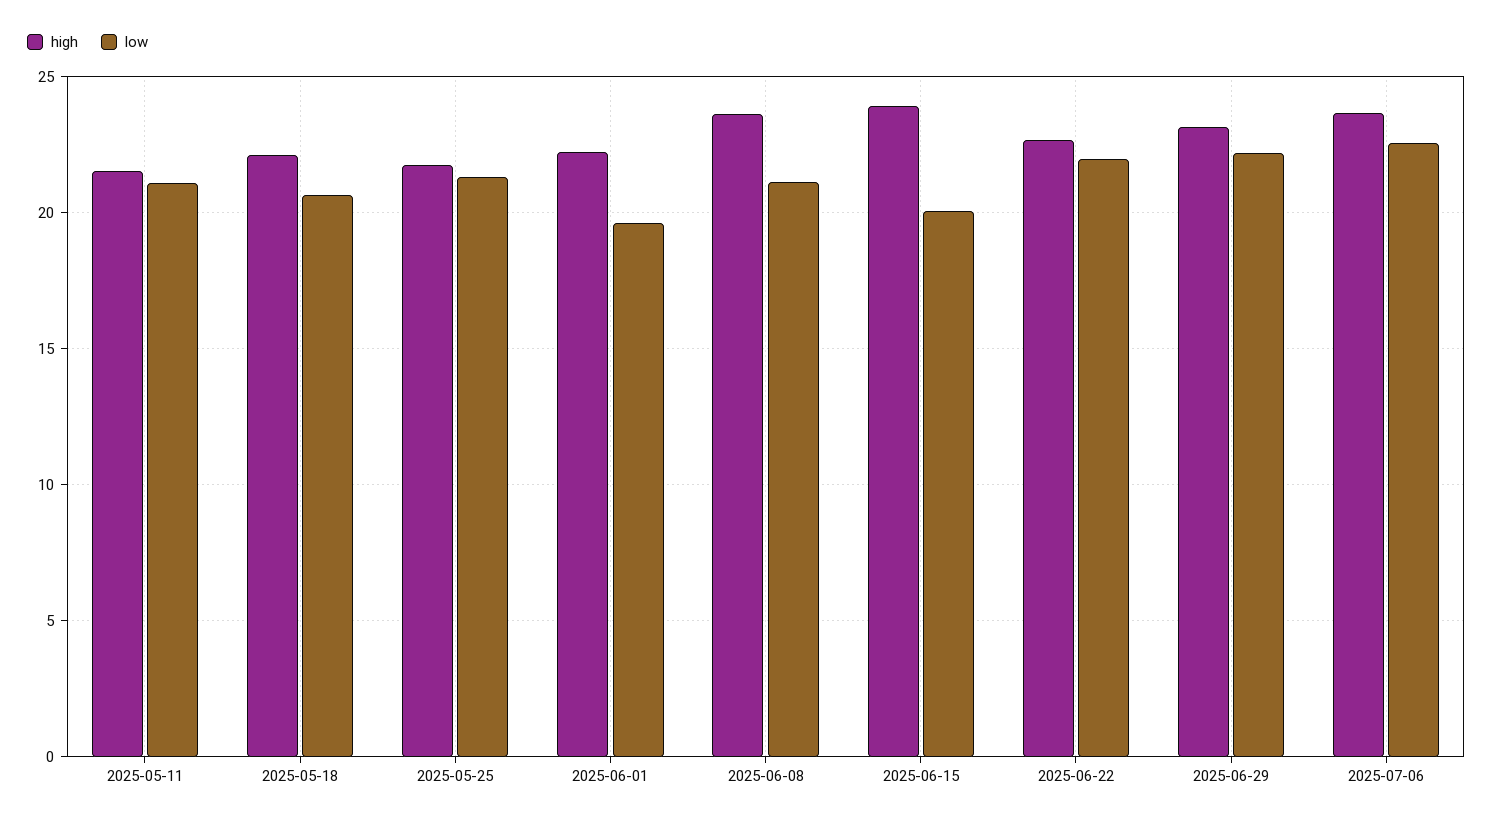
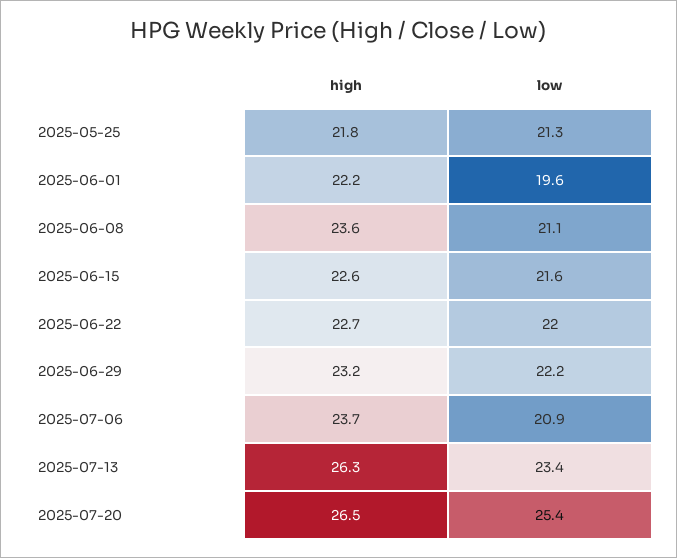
high, 2025-05-11: 21.5 -> none
low, 2025-05-11: 21 -> none
high, 2025-05-18: 22 -> none
low, 2025-05-18: 20.5 -> none
high, 2025-06-15: 24 -> 22.6
low, 2025-06-15: 20 -> 21.6
low, 2025-07-06: 22.5 -> 20.9
high, 2025-07-13: none -> 26.3
low, 2025-07-13: none -> 23.4
high, 2025-07-20: none -> 26.5
low, 2025-07-20: none -> 25.4

